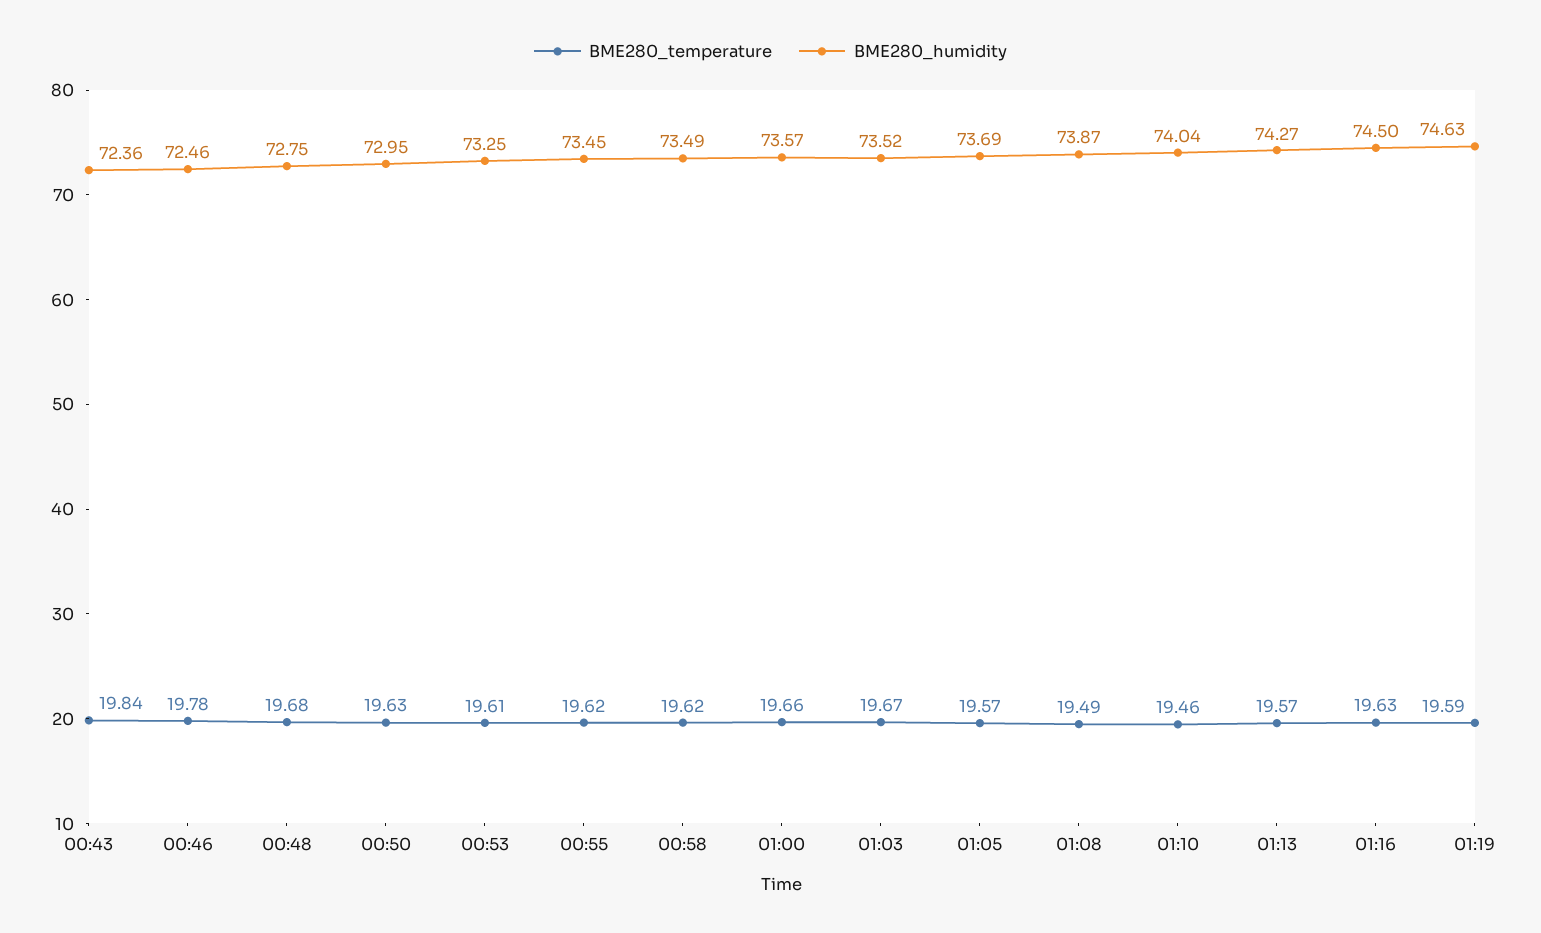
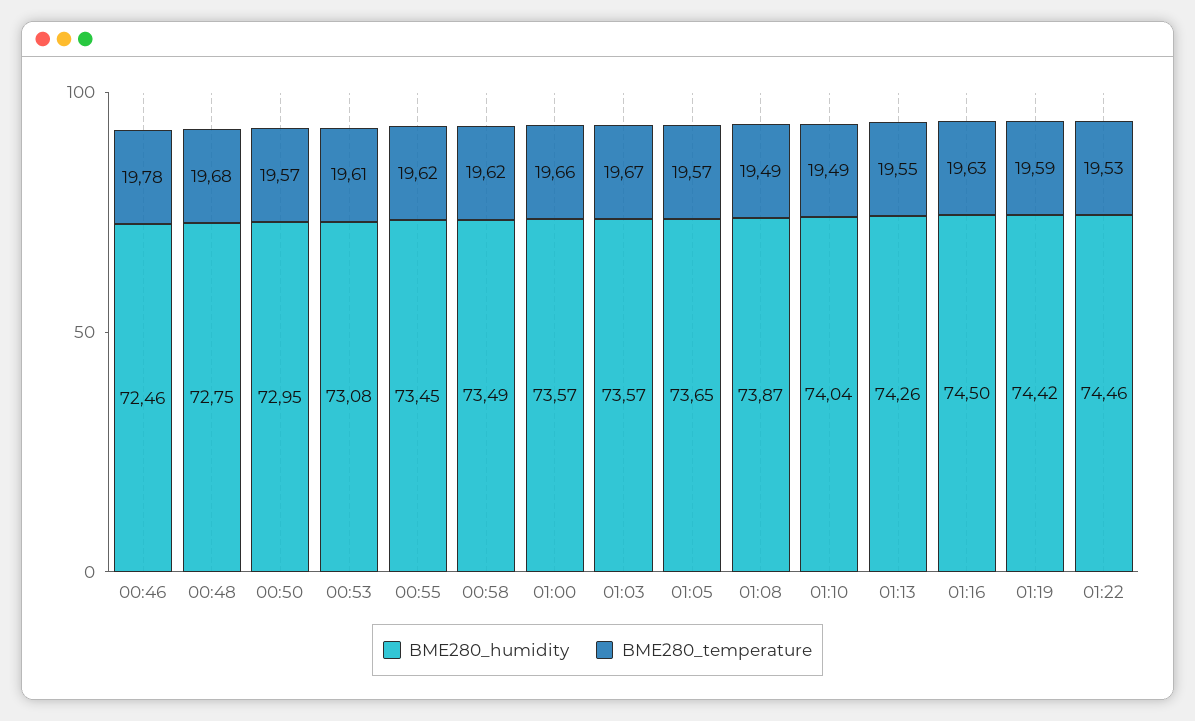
BME280_temperature, 00:43: 19.84 -> none
BME280_humidity, 00:43: 72.36 -> none
BME280_temperature, 00:50: 19.63 -> 19.57
BME280_humidity, 00:53: 73.25 -> 73.08
BME280_humidity, 01:03: 73.52 -> 73.57
BME280_humidity, 01:05: 73.69 -> 73.65
BME280_temperature, 01:10: 19.46 -> 19.49
BME280_temperature, 01:13: 19.57 -> 19.55
BME280_humidity, 01:13: 74.27 -> 74.26
BME280_humidity, 01:19: 74.63 -> 74.42
BME280_humidity, 01:22: none -> 74.46
BME280_temperature, 01:22: none -> 19.53

